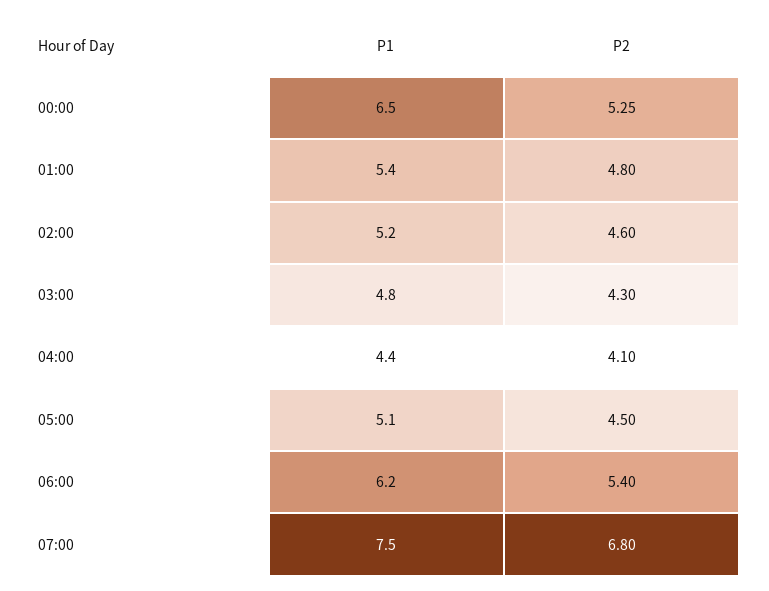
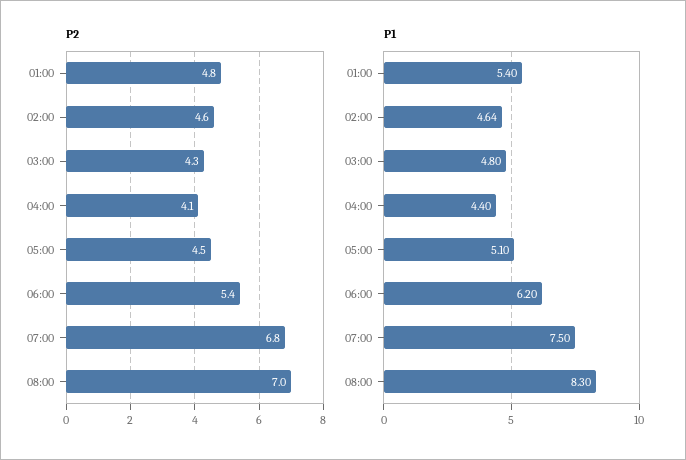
P1, 00:00: 6.5 -> none
P2, 00:00: 5.25 -> none
P1, 02:00: 5.2 -> 4.64
P2, 08:00: none -> 7
P1, 08:00: none -> 8.3

